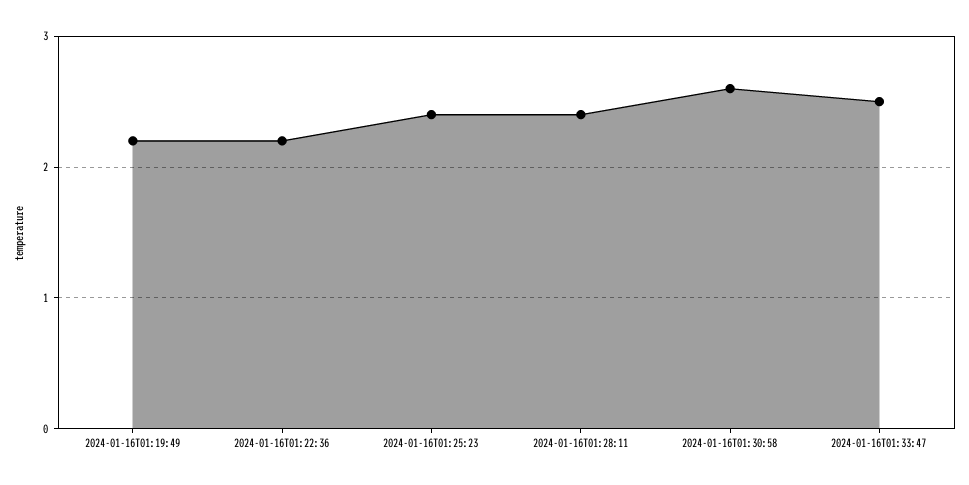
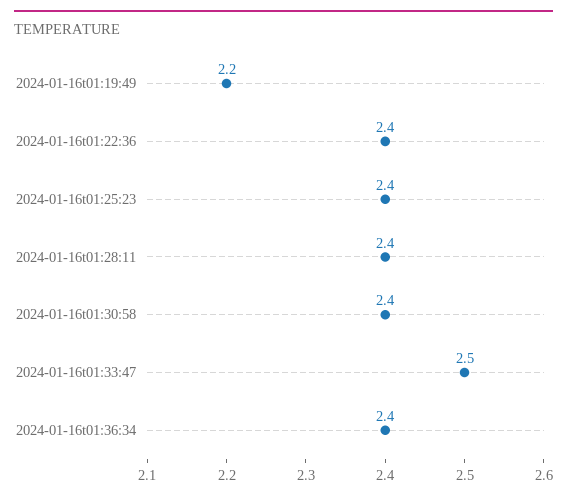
2024-01-16T01:22:36: 2.2 -> 2.4
2024-01-16T01:30:58: 2.6 -> 2.4
2024-01-16t01:36:34: none -> 2.4

